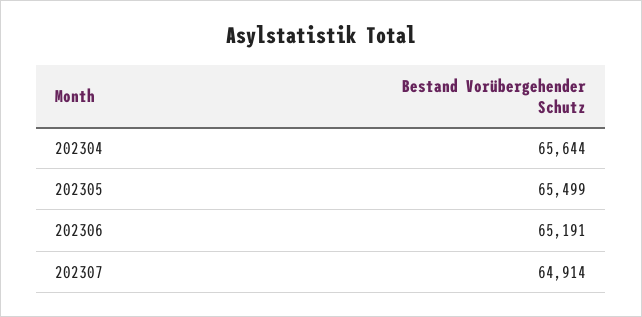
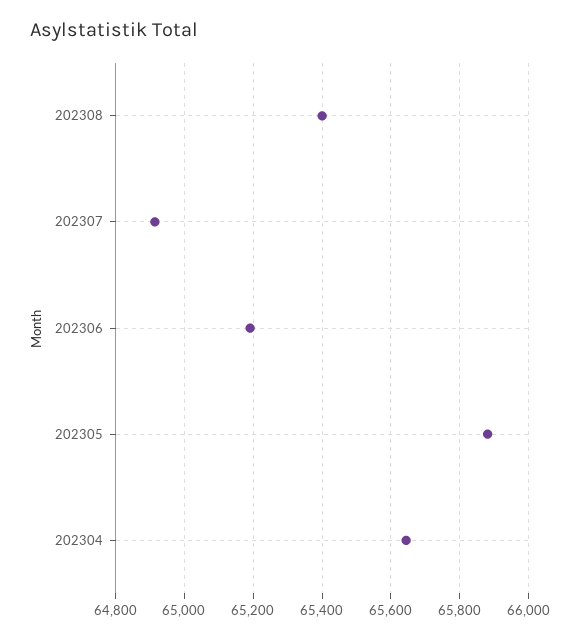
202305: 65499 -> 65880
202308: none -> 65400

